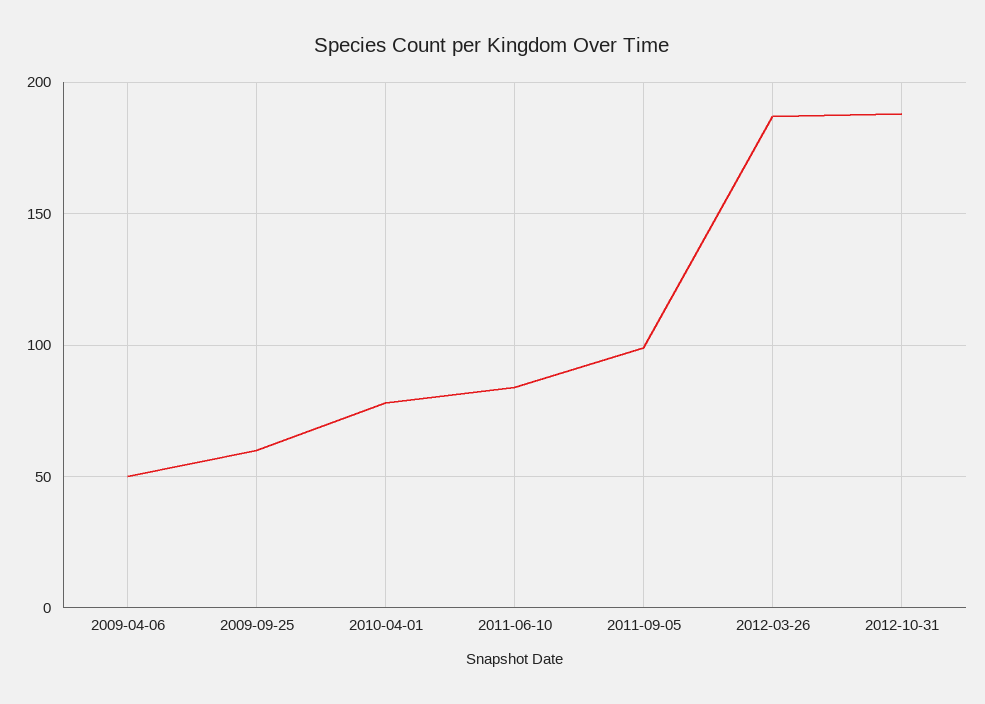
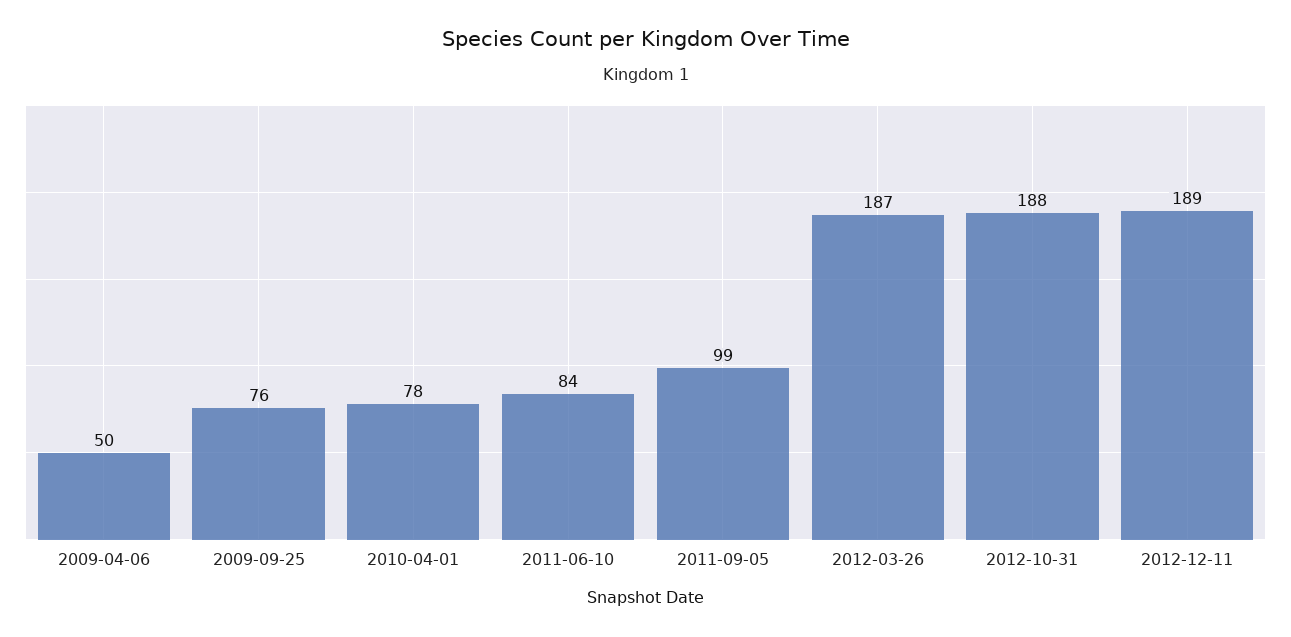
2009-09-25: 60 -> 76
2012-12-11: none -> 189

